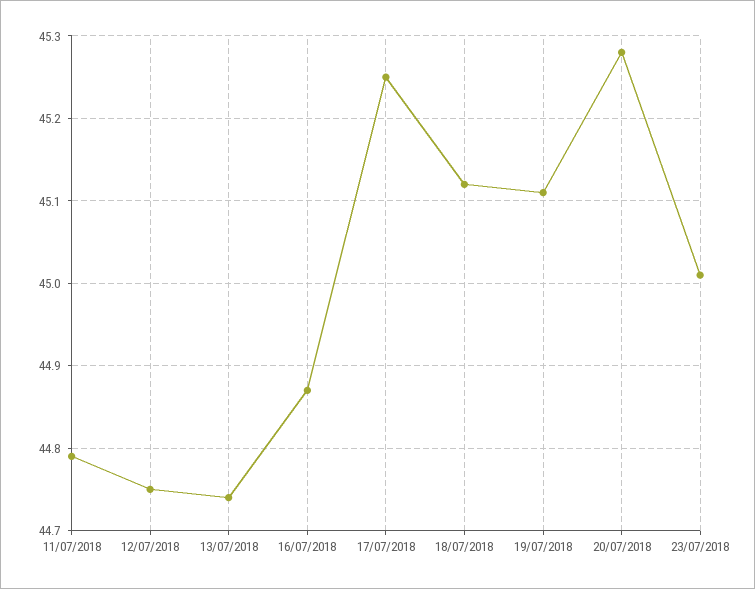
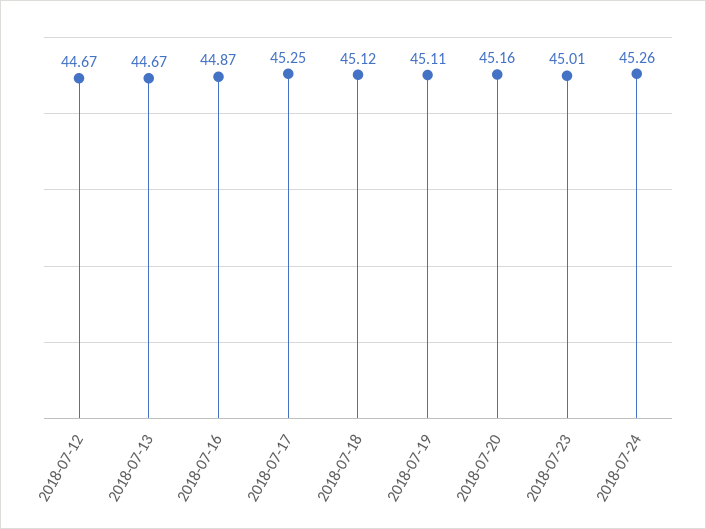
11/07/2018: 44.79 -> none
12/07/2018: 44.75 -> 44.67
13/07/2018: 44.74 -> 44.67
20/07/2018: 45.28 -> 45.16
2018-07-24: none -> 45.26

